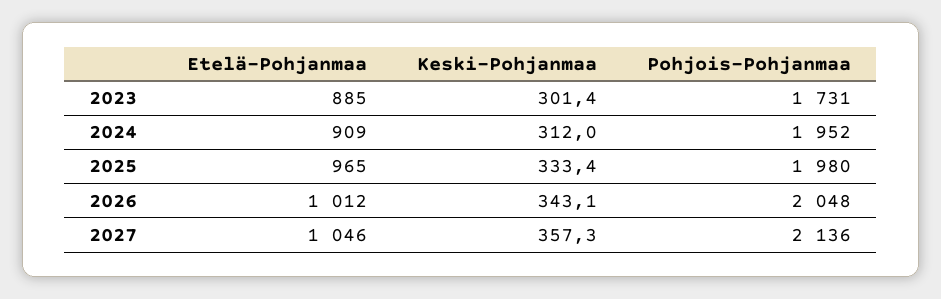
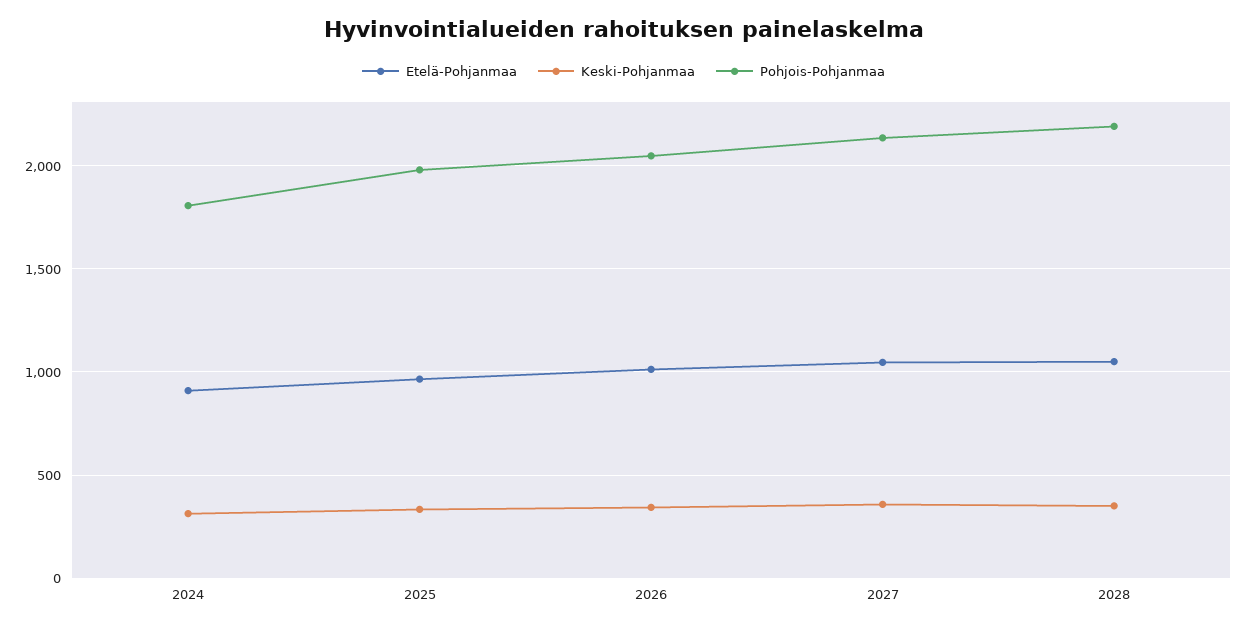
Etelä-Pohjanmaa, 2023: 885 -> none
Keski-Pohjanmaa, 2023: 301.4 -> none
Pohjois-Pohjanmaa, 2023: 1731 -> none
Pohjois-Pohjanmaa, 2024: 1952 -> 1800
Etelä-Pohjanmaa, 2028: none -> 1050
Keski-Pohjanmaa, 2028: none -> 350
Pohjois-Pohjanmaa, 2028: none -> 2200

